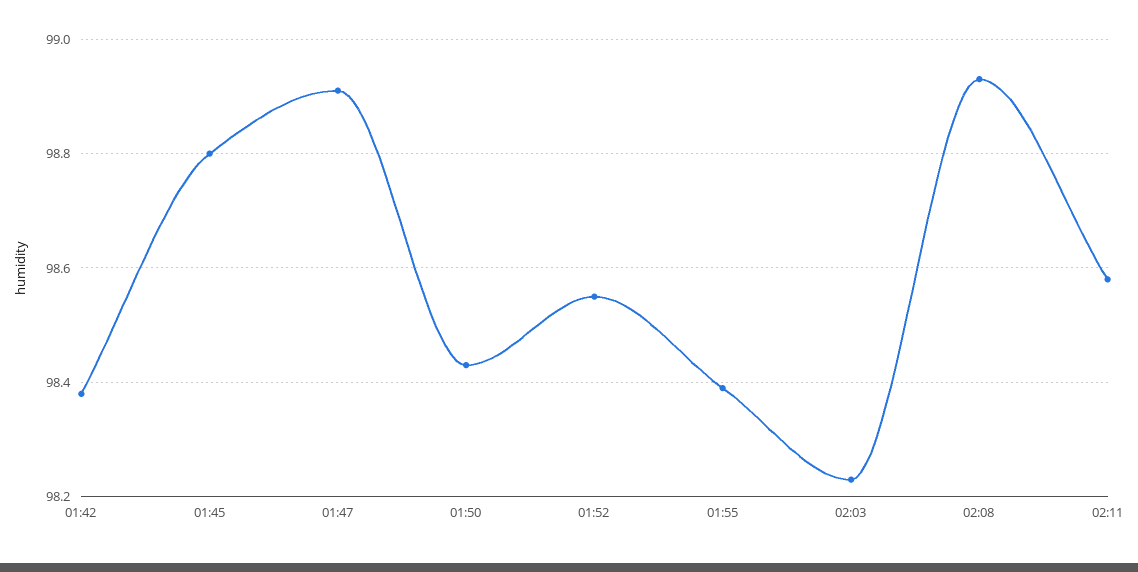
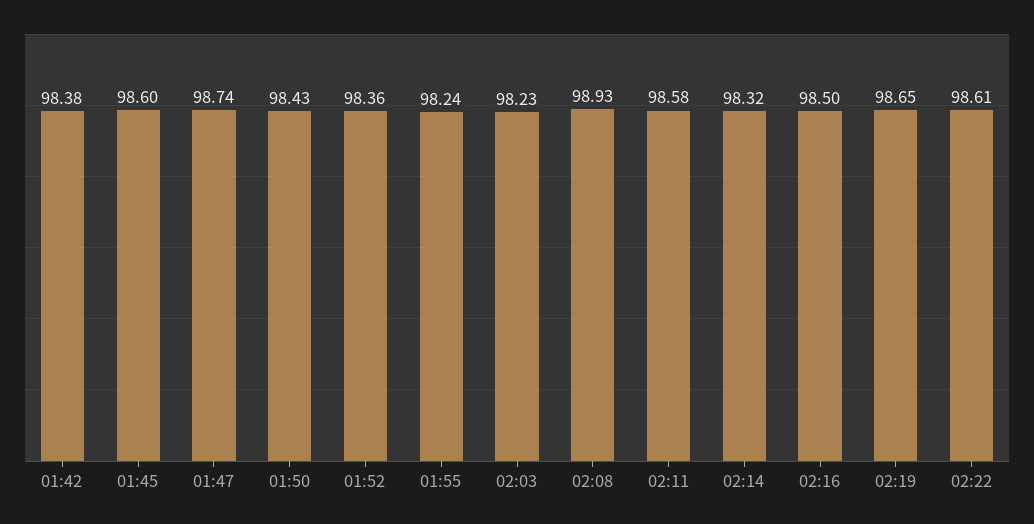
01:45: 98.8 -> 98.6
01:47: 98.9 -> 98.74
01:52: 98.55 -> 98.36
01:55: 98.4 -> 98.24
02:14: none -> 98.32
02:16: none -> 98.5
02:19: none -> 98.65
02:22: none -> 98.61

